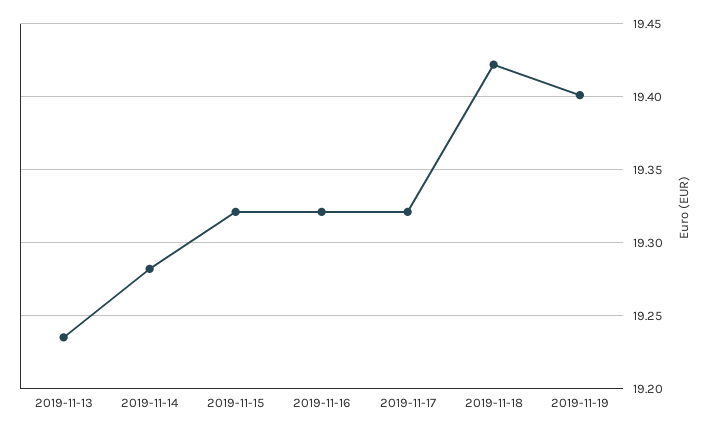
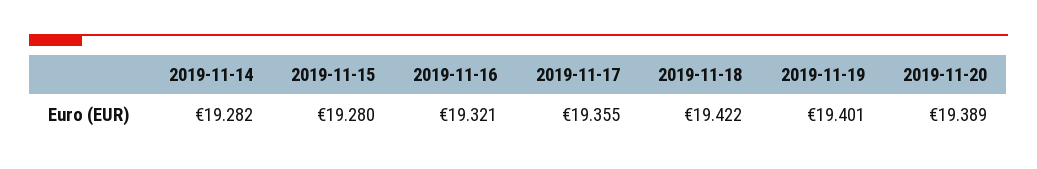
2019-11-13: 19.235 -> none
2019-11-15: 19.32 -> 19.28
2019-11-17: 19.32 -> 19.355
2019-11-20: none -> 19.389

